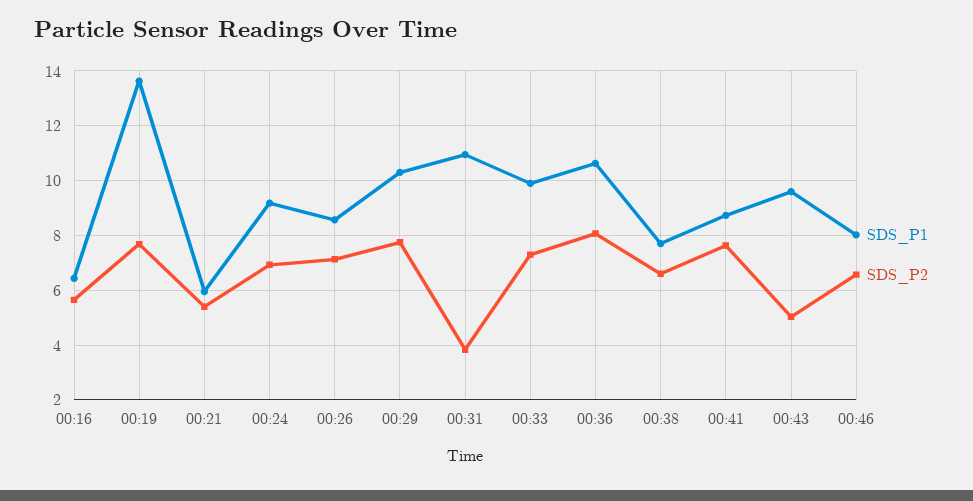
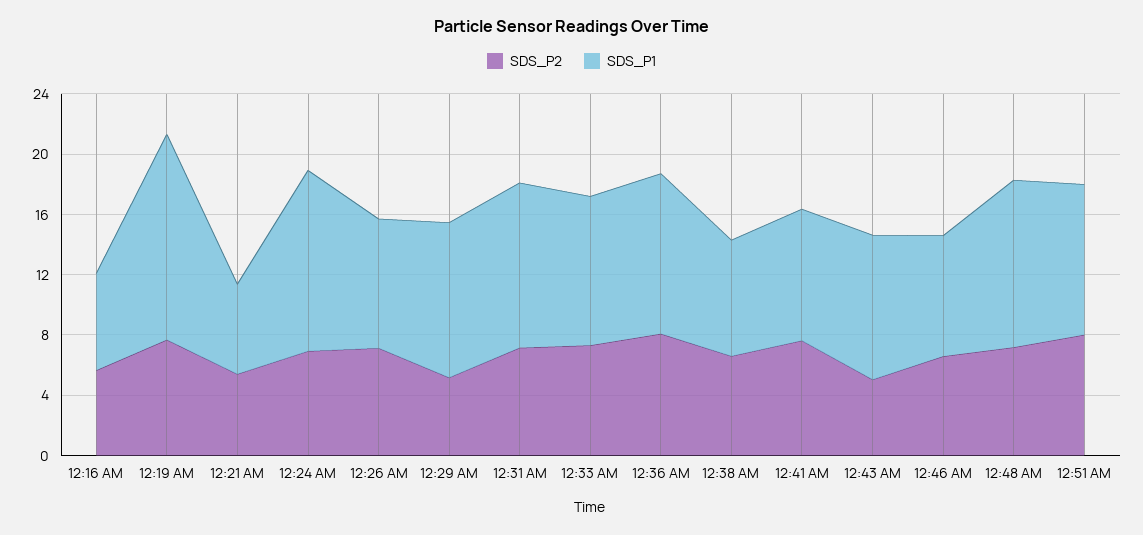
SDS_P1, 00:24: 9.25 -> 12
SDS_P2, 00:29: 7.75 -> 5
SDS_P2, 00:31: 3.75 -> 7
SDS_P2, 12:48 AM: none -> 7
SDS_P1, 12:48 AM: none -> 11
SDS_P2, 12:51 AM: none -> 8
SDS_P1, 12:51 AM: none -> 10

